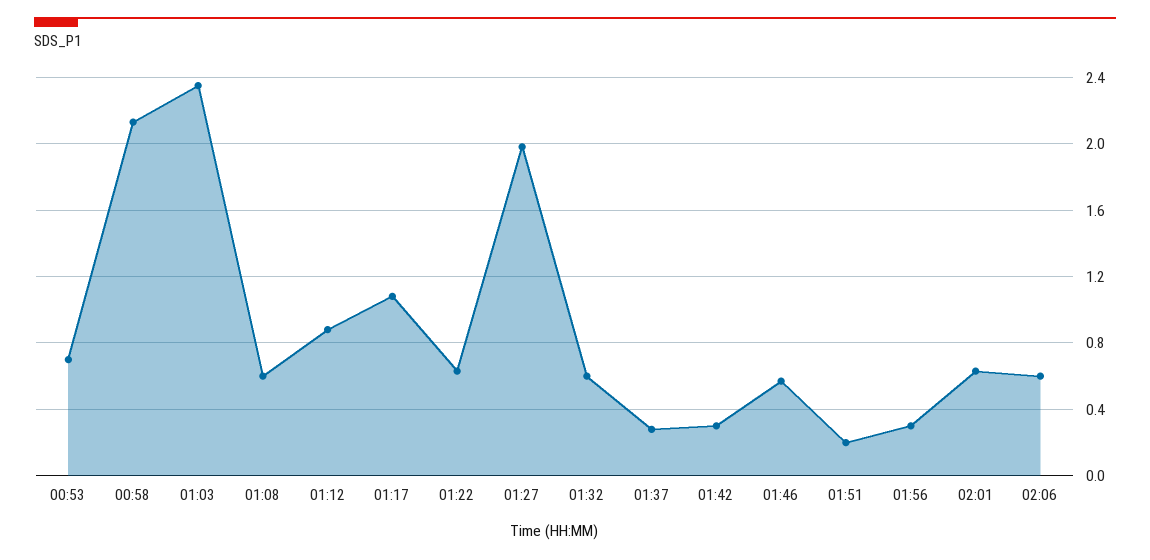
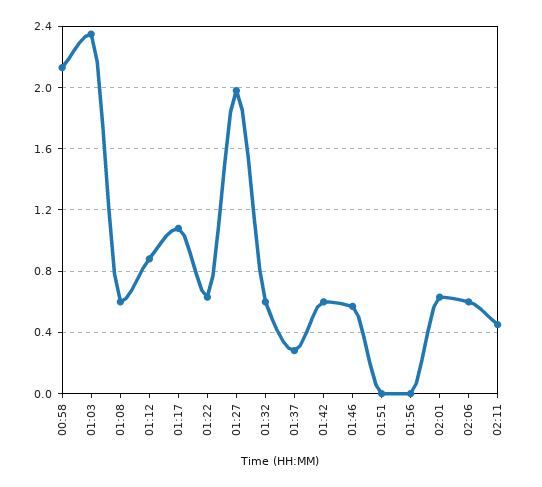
00:53: 0.7 -> none
01:42: 0.3 -> 0.6
01:51: 0.2 -> 0
01:56: 0.3 -> 0
02:11: none -> 0.45

